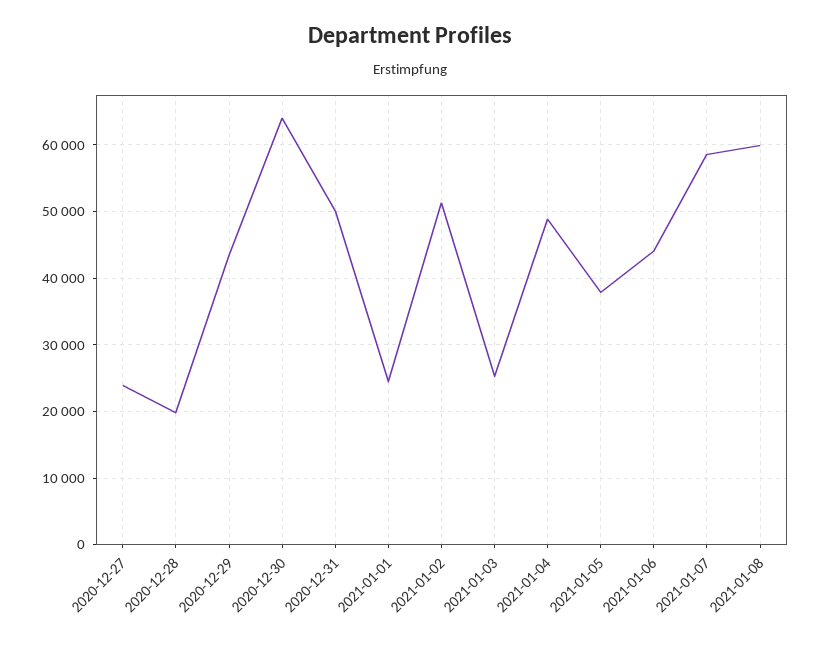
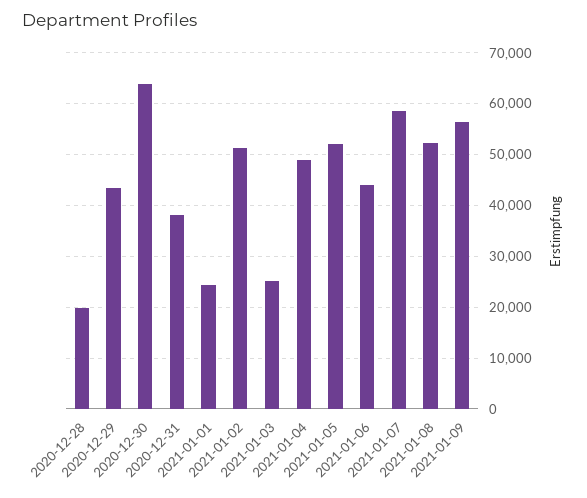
2020-12-27: 24000 -> none
2020-12-31: 50000 -> 38000
2021-01-05: 38000 -> 52000
2021-01-08: 60000 -> 52000
2021-01-09: none -> 56000

